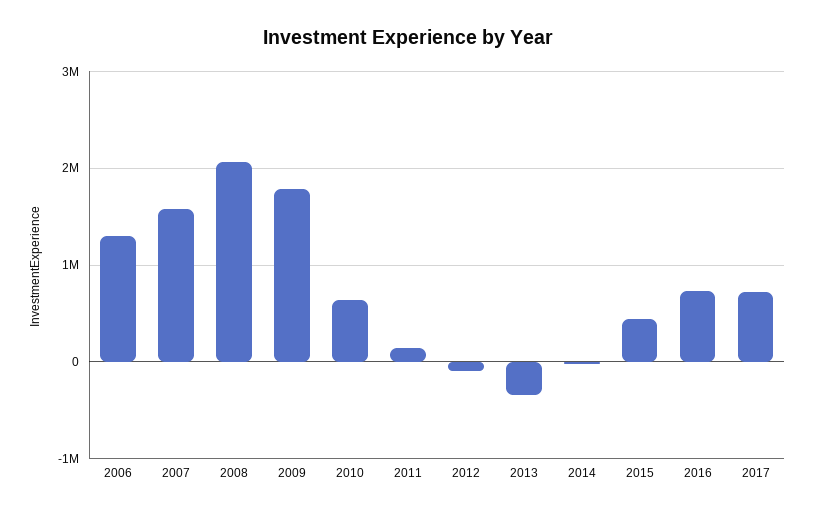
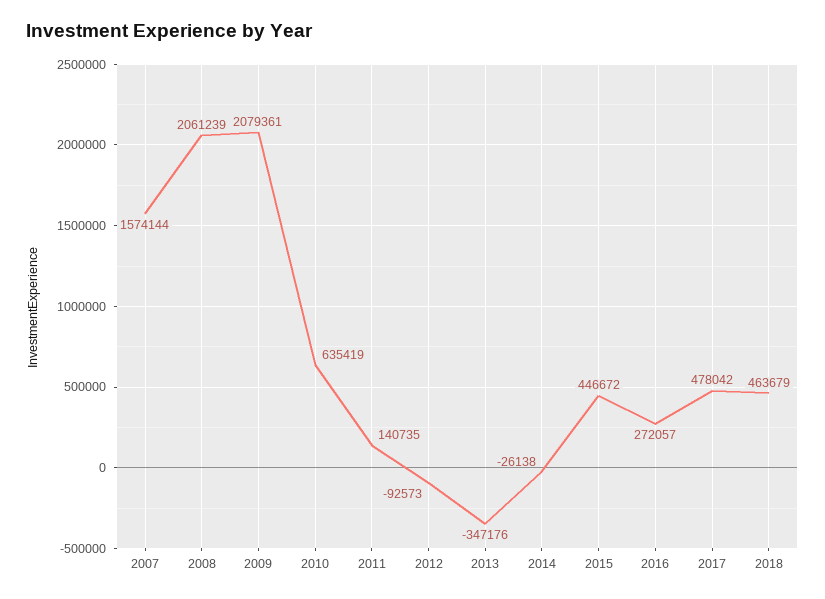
2006: 1300000 -> none
2009: 1800000 -> 2079361
2016: 700000 -> 272057
2017: 700000 -> 478042
2018: none -> 463679

